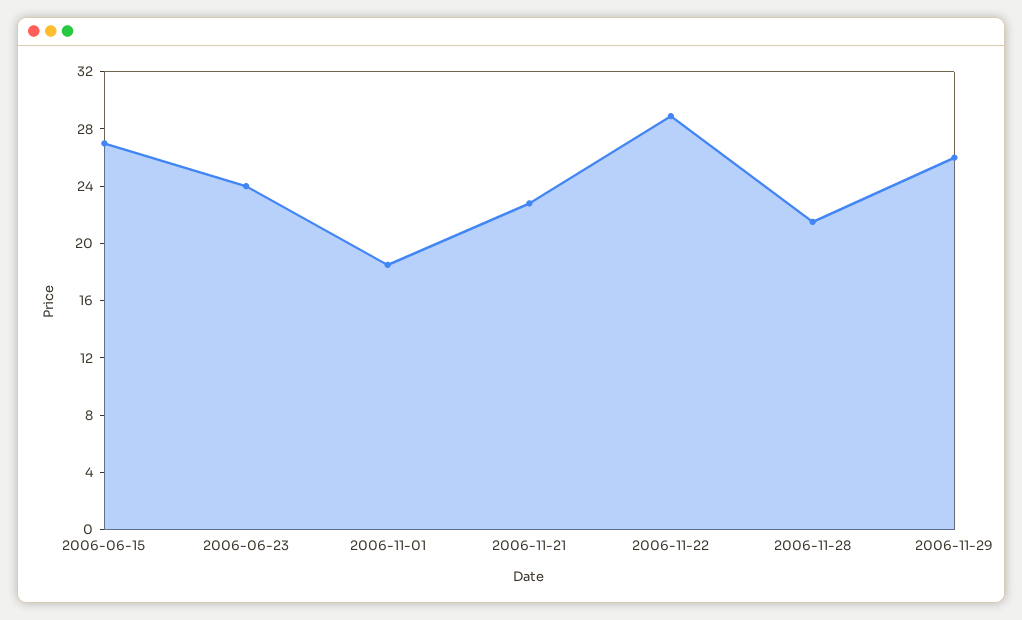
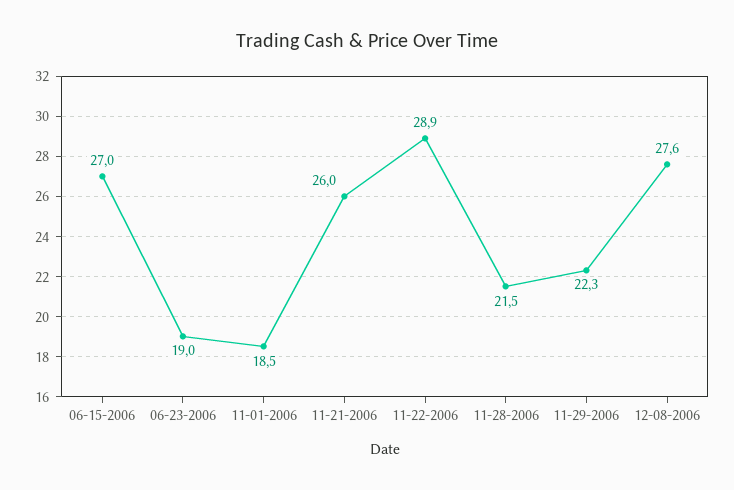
2006-06-23: 24 -> 19
2006-11-21: 23 -> 26
2006-11-29: 26 -> 22.3
12-08-2006: none -> 27.6

